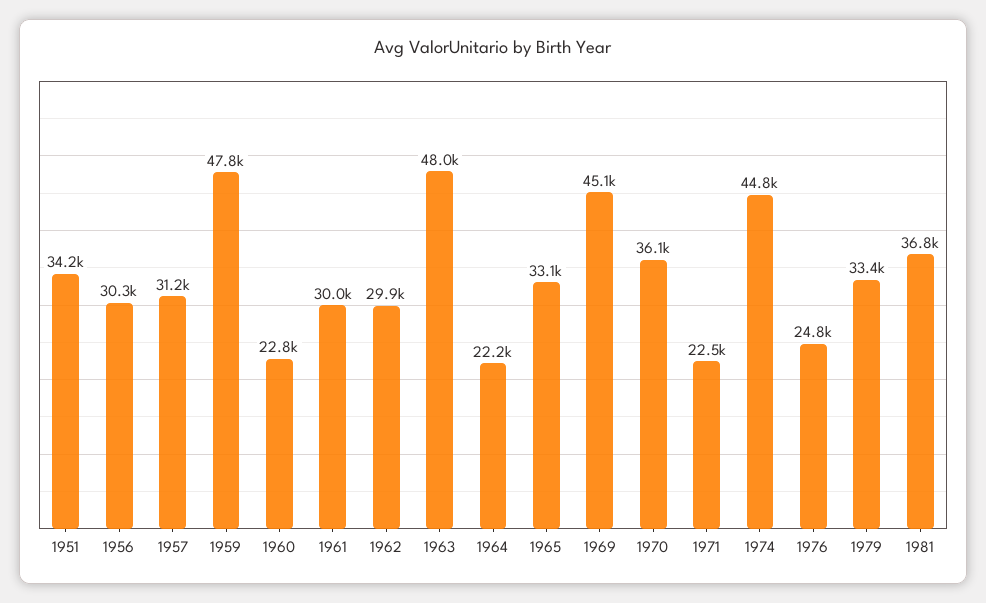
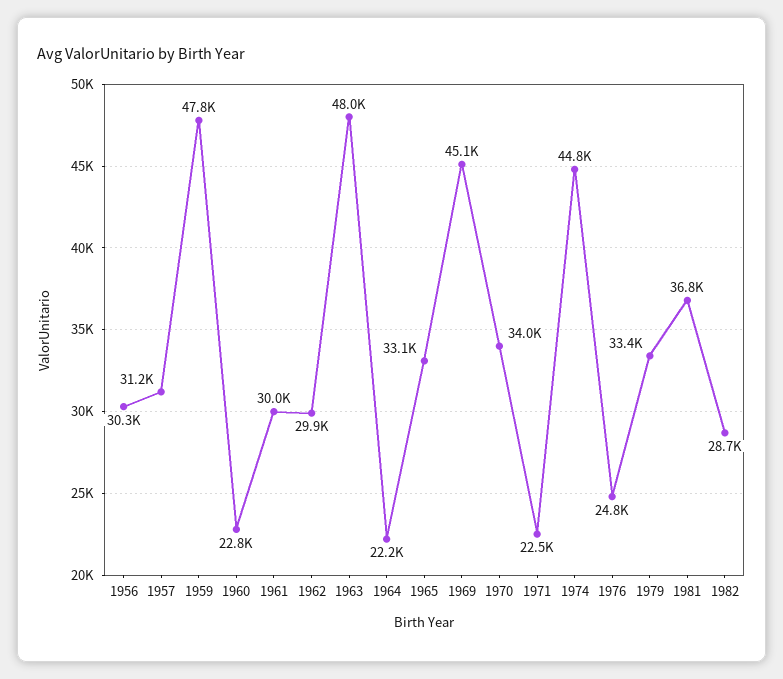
1951: 34200 -> none
1970: 36100 -> 34000
1982: none -> 28700

